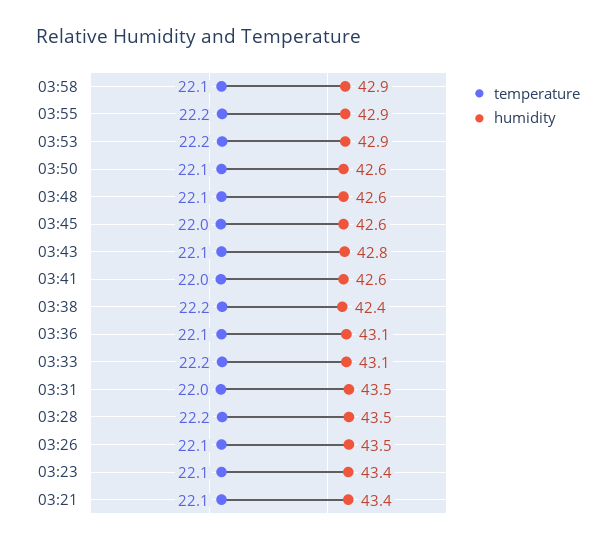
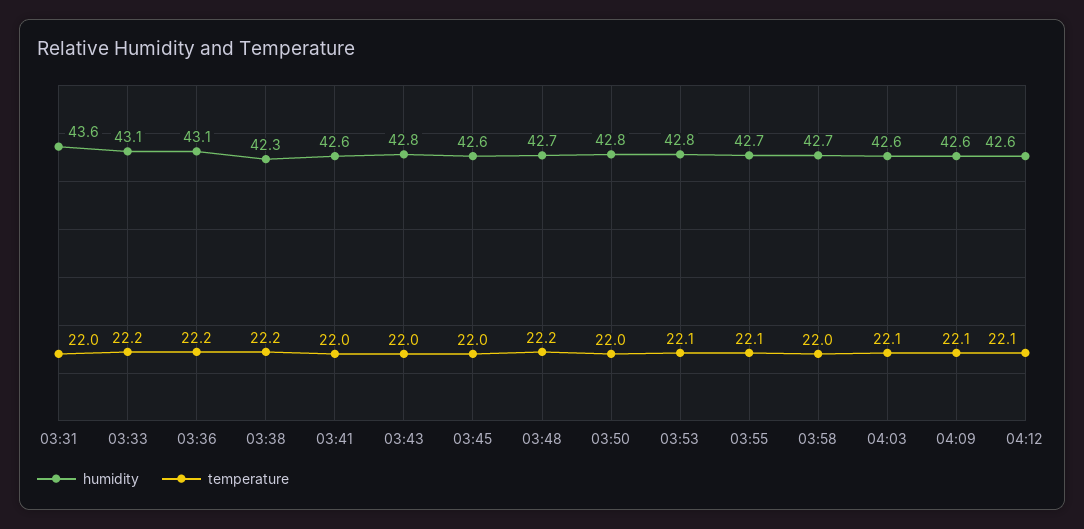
temperature, 03:58: 22.1 -> 22
humidity, 03:58: 42.9 -> 42.7
temperature, 03:55: 22.2 -> 22.1
humidity, 03:55: 42.9 -> 42.7
temperature, 03:53: 22.2 -> 22.1
humidity, 03:53: 42.9 -> 42.8
temperature, 03:50: 22.1 -> 22
humidity, 03:50: 42.6 -> 42.8
temperature, 03:48: 22.1 -> 22.2
humidity, 03:48: 42.6 -> 42.7
temperature, 03:43: 22.1 -> 22
humidity, 03:38: 42.4 -> 42.3
temperature, 03:36: 22.1 -> 22.2
humidity, 03:31: 43.5 -> 43.6
temperature, 03:28: 22.2 -> none
humidity, 03:28: 43.5 -> none
temperature, 03:26: 22.1 -> none
humidity, 03:26: 43.5 -> none
temperature, 03:23: 22.1 -> none
humidity, 03:23: 43.4 -> none
temperature, 03:21: 22.1 -> none
humidity, 03:21: 43.4 -> none
humidity, 04:03: none -> 42.6
temperature, 04:03: none -> 22.1
humidity, 04:09: none -> 42.6
temperature, 04:09: none -> 22.1
humidity, 04:12: none -> 42.6
temperature, 04:12: none -> 22.1

